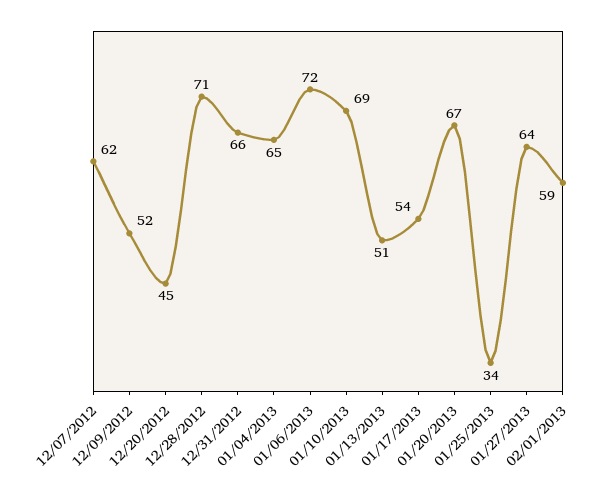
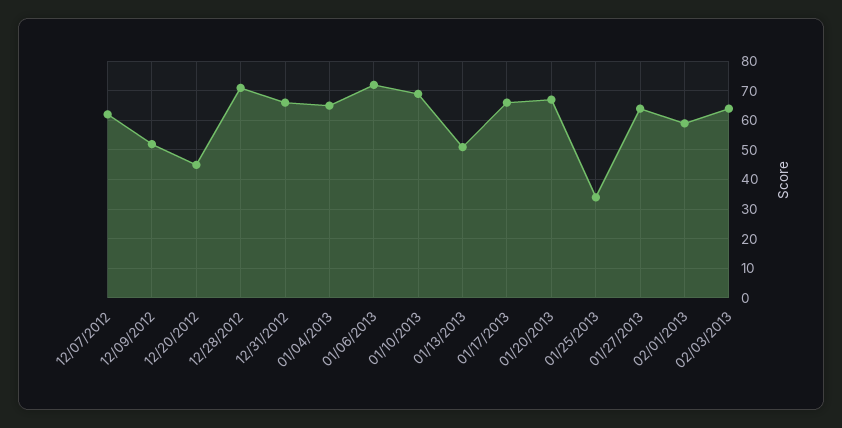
01/17/2013: 54 -> 65
02/03/2013: none -> 65

